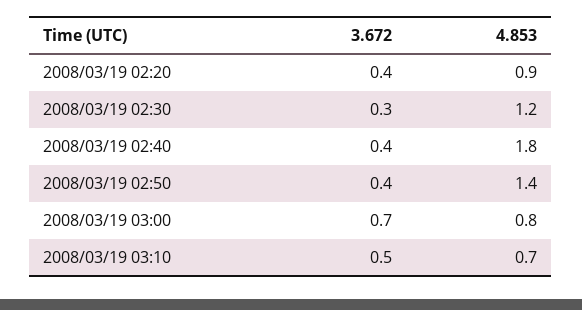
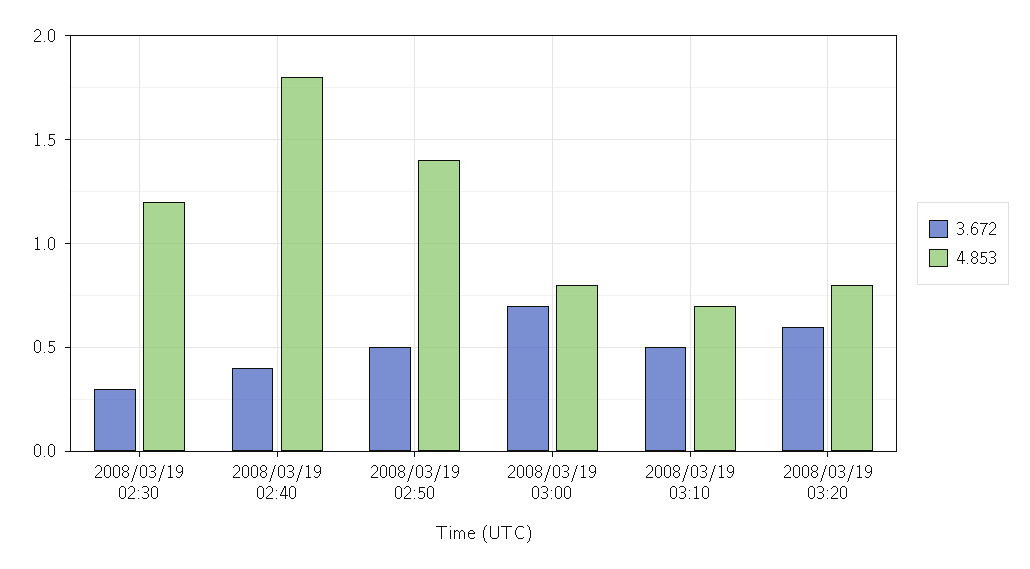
3.672, 2008/03/19 02:20: 0.4 -> none
4.853, 2008/03/19 02:20: 0.9 -> none
3.672, 2008/03/19 02:50: 0.4 -> 0.5
3.672, 2008/03/19 03:20: none -> 0.6
4.853, 2008/03/19 03:20: none -> 0.8

